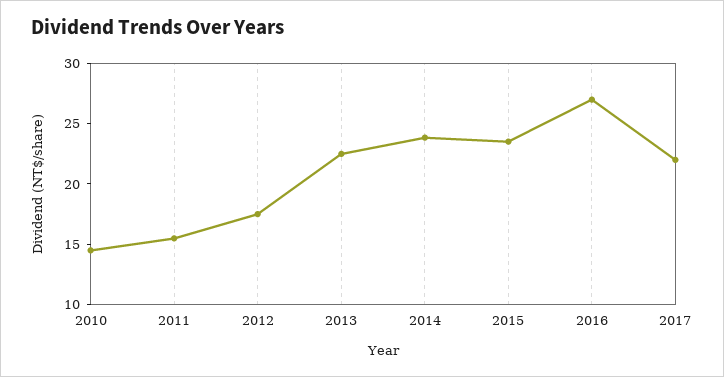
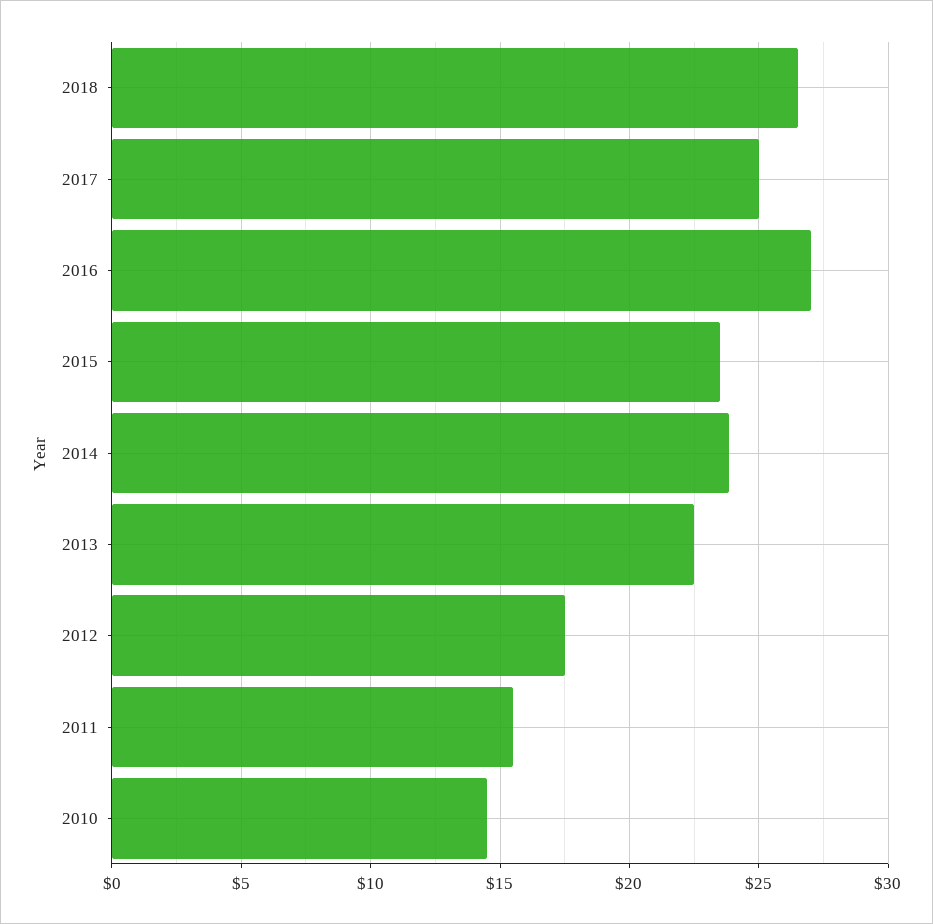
2017: 22 -> 25
2018: none -> 26.5

